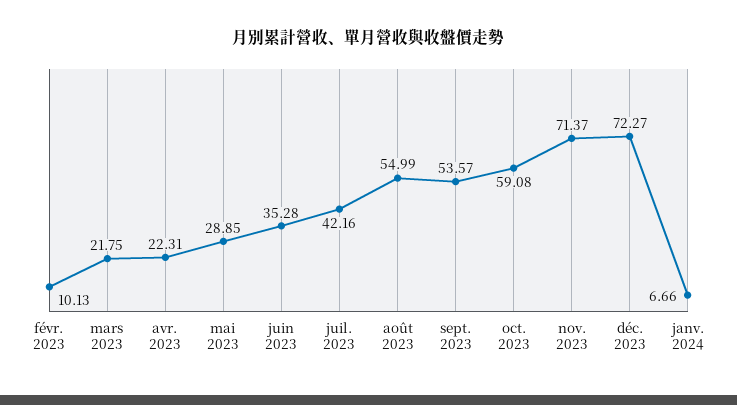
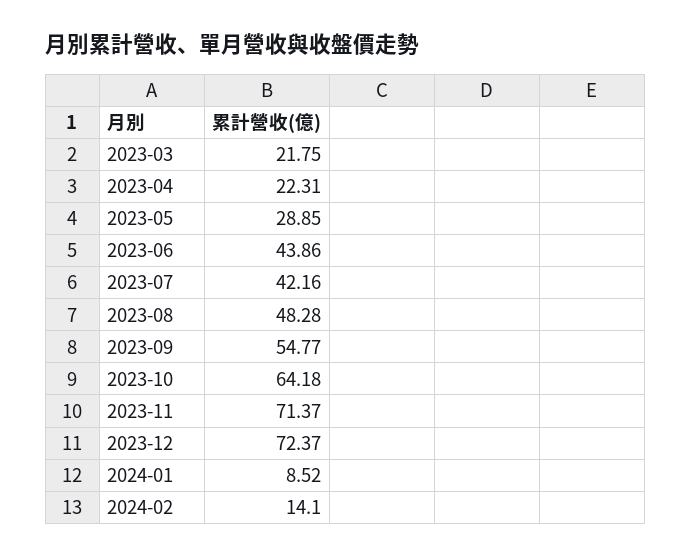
févr. 2023: 10.13 -> none
juin 2023: 35.28 -> 43.86
août 2023: 54.99 -> 48.28
sept. 2023: 53.57 -> 54.77
oct. 2023: 59.08 -> 64.18
déc. 2023: 72.27 -> 72.37
janv. 2024: 6.66 -> 8.52
2024-02: none -> 14.1

